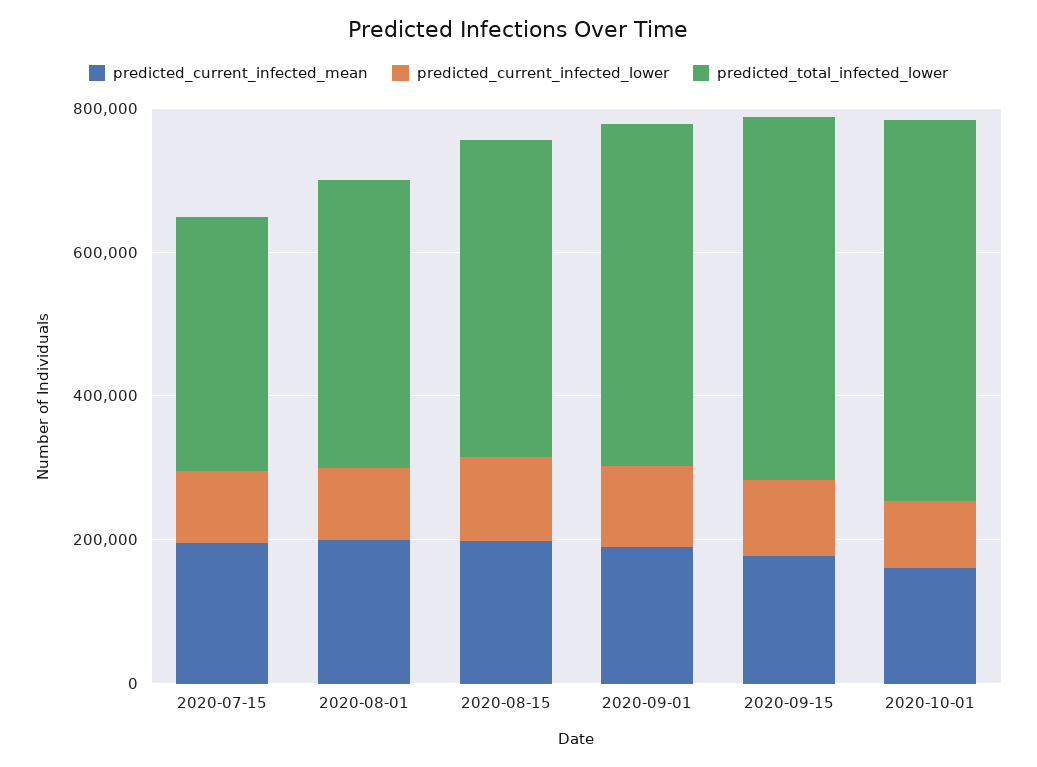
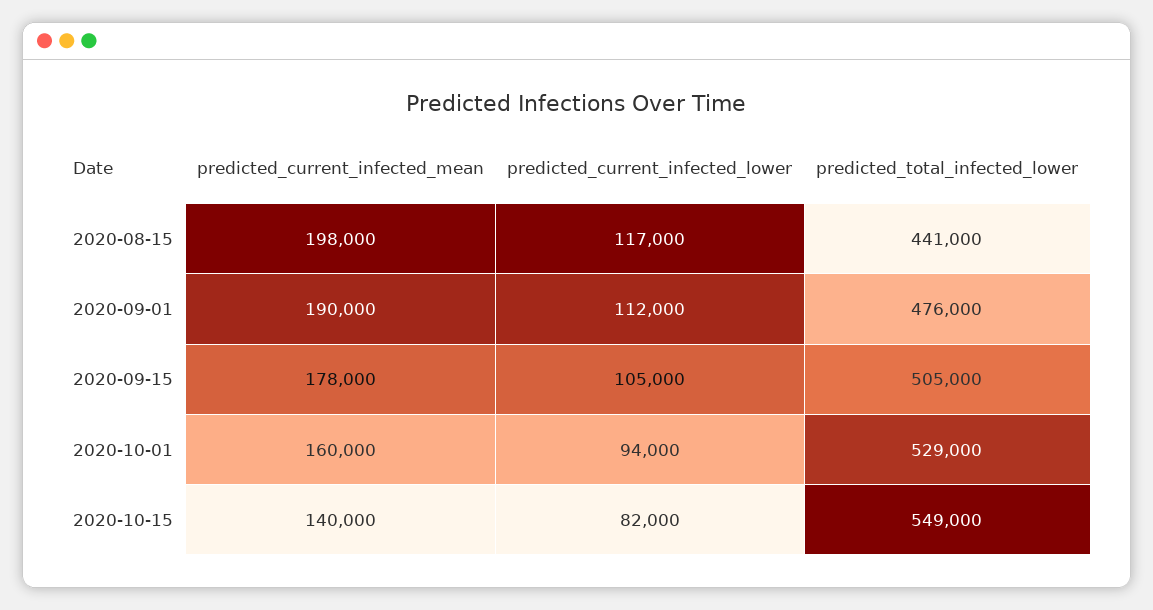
predicted_current_infected_mean, 2020-07-15: 200000 -> none
predicted_current_infected_lower, 2020-07-15: 100000 -> none
predicted_total_infected_lower, 2020-07-15: 350000 -> none
predicted_current_infected_mean, 2020-08-01: 200000 -> none
predicted_current_infected_lower, 2020-08-01: 100000 -> none
predicted_total_infected_lower, 2020-08-01: 400000 -> none
predicted_current_infected_mean, 2020-10-15: none -> 140000
predicted_current_infected_lower, 2020-10-15: none -> 82000
predicted_total_infected_lower, 2020-10-15: none -> 549000

